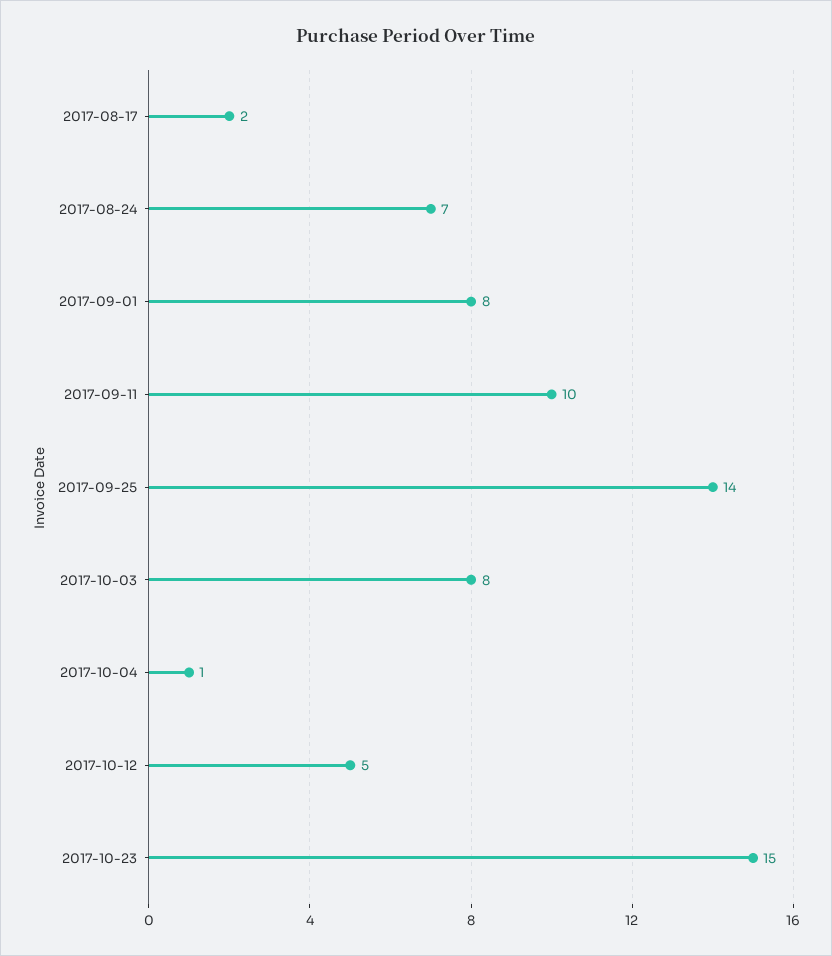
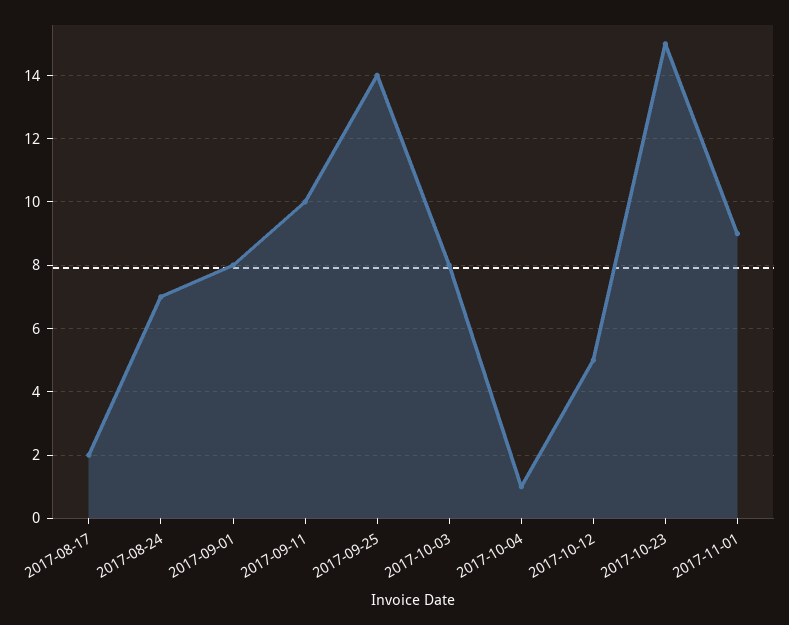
2017-11-01: none -> 9

